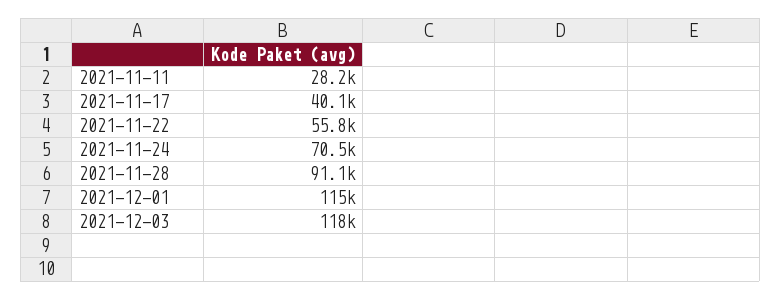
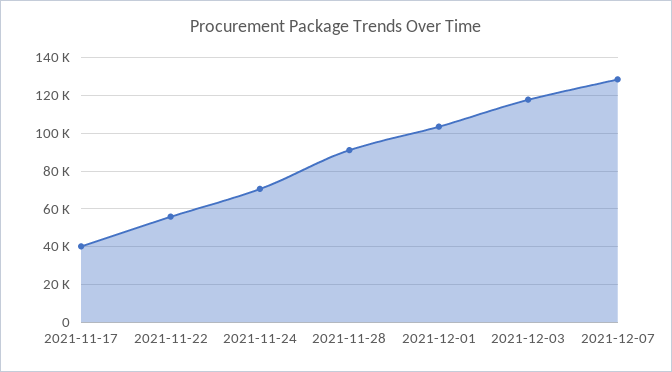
2021-11-11: 28200 -> none
2021-12-01: 115000 -> 105000
2021-12-07: none -> 130000

